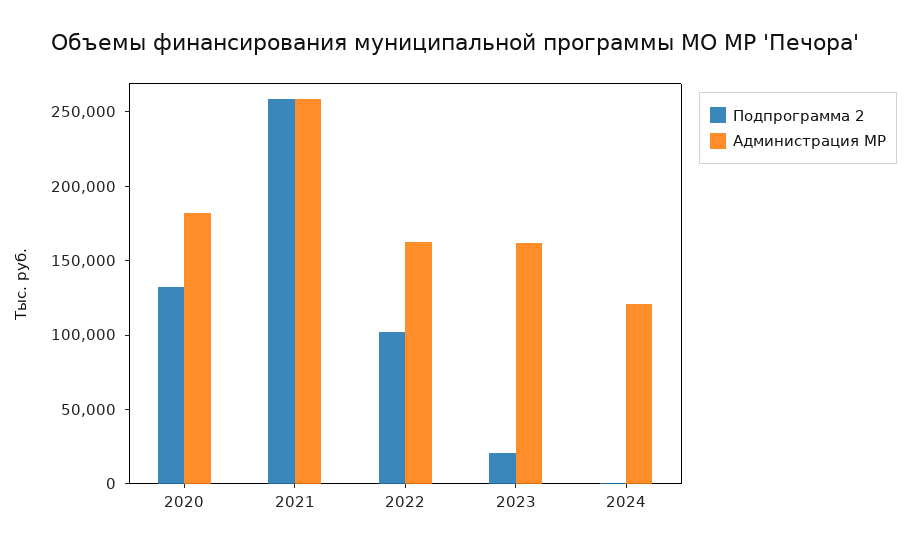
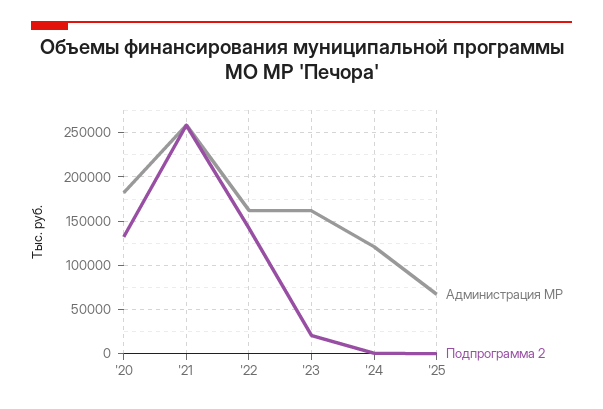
Подпрограмма 2, 2022: 100000 -> 140000
Администрация МР, '25: none -> 70000
Подпрограмма 2, '25: none -> 0

